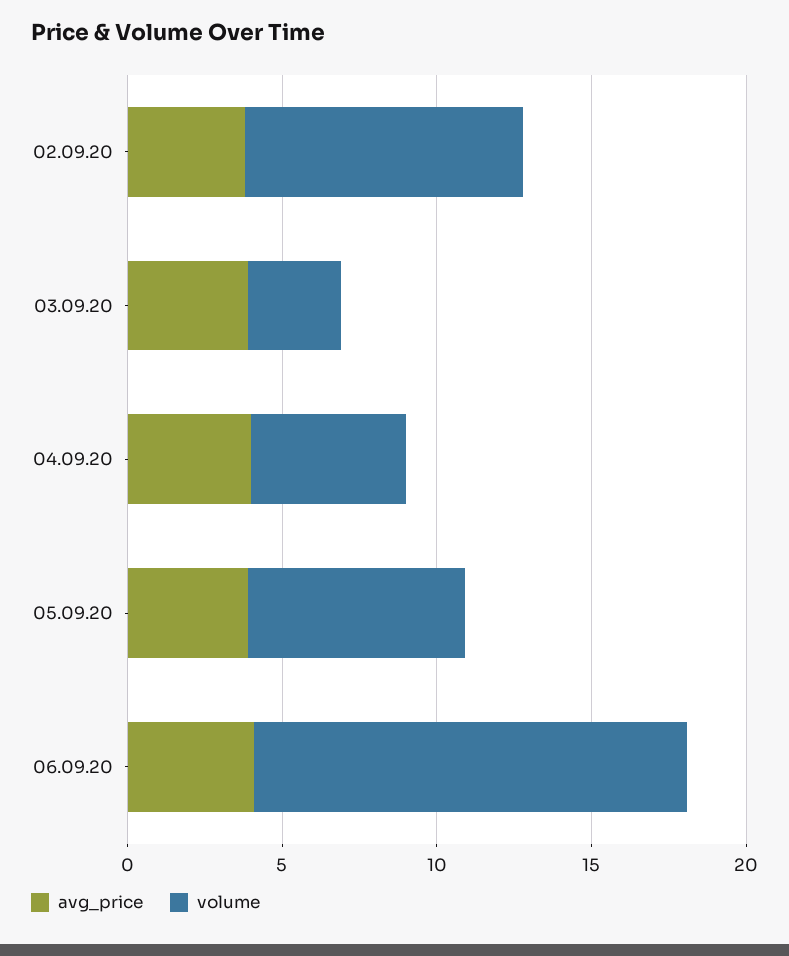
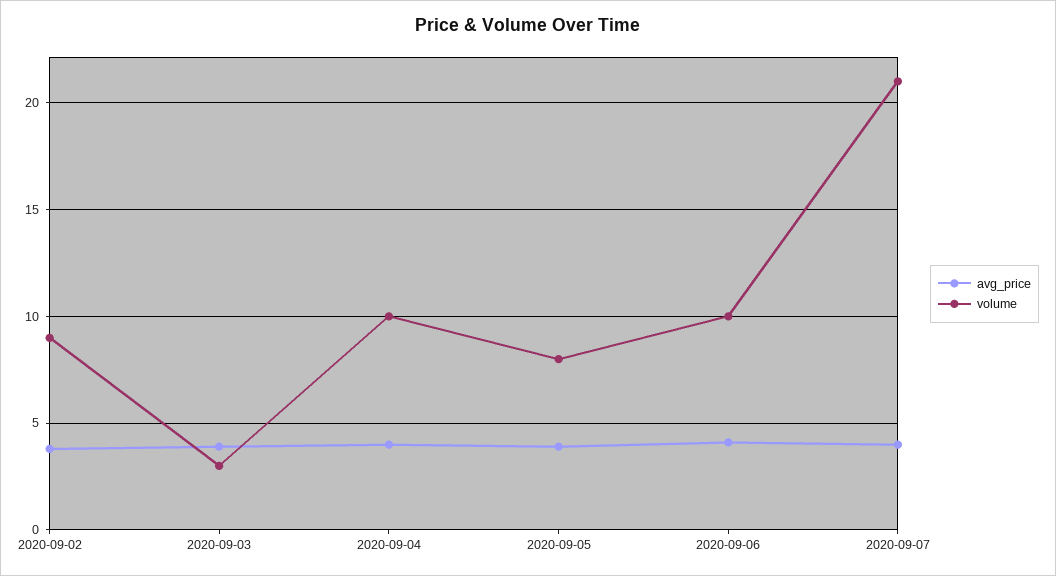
volume, 04.09.20: 5 -> 10
volume, 05.09.20: 7 -> 8
volume, 06.09.20: 14 -> 10
avg_price, 2020-09-07: none -> 4
volume, 2020-09-07: none -> 21

